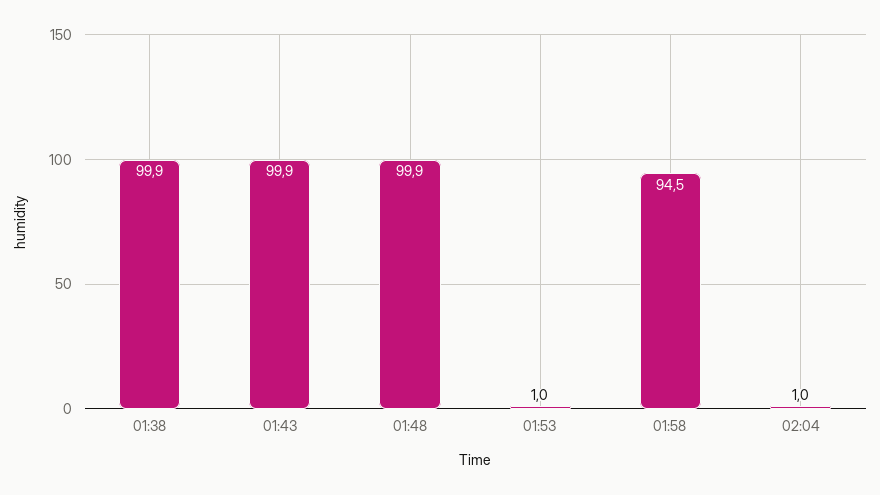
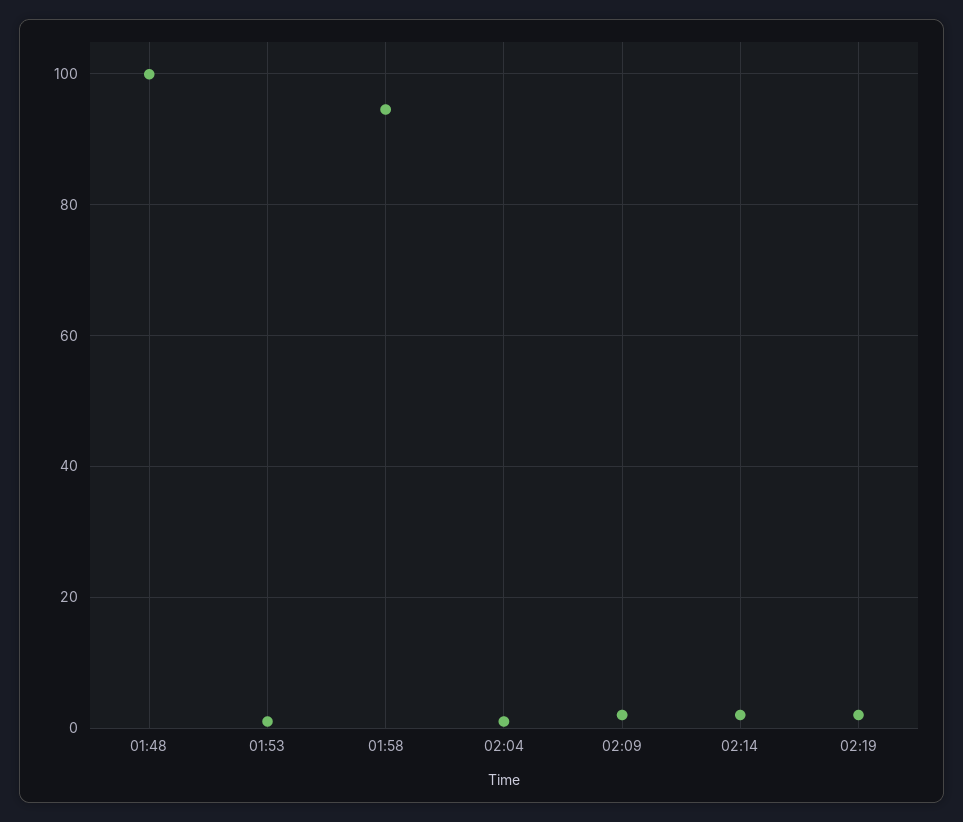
01:38: 99.9 -> none
01:43: 99.9 -> none
02:09: none -> 2
02:14: none -> 2
02:19: none -> 2

